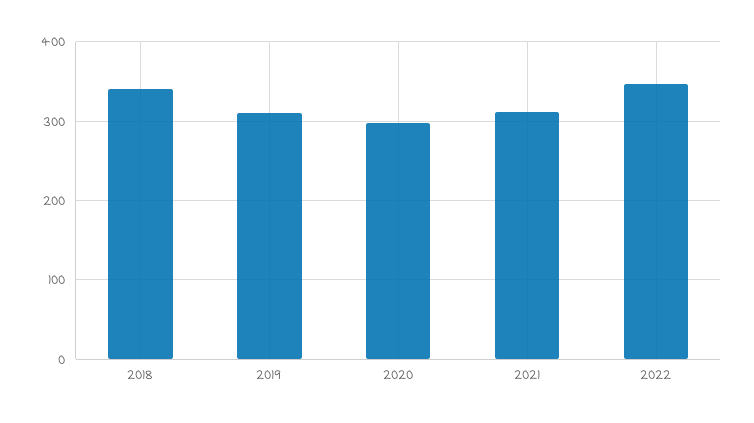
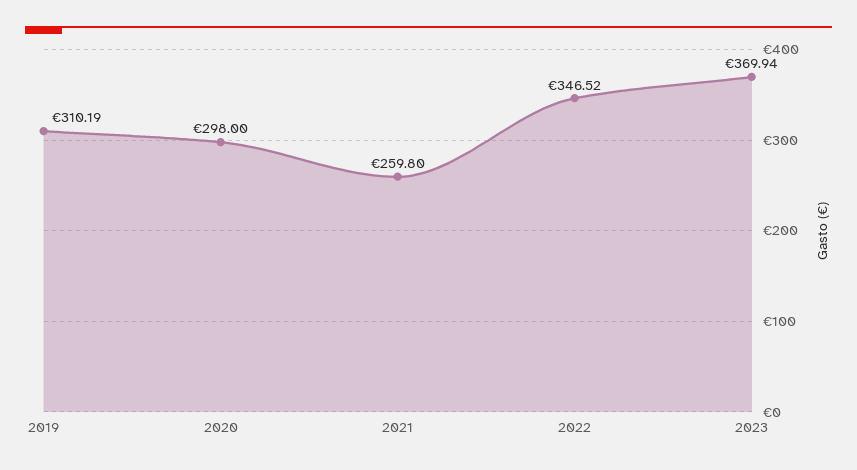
2018: 340 -> none
2021: 310 -> 259.8
2023: none -> 369.94

